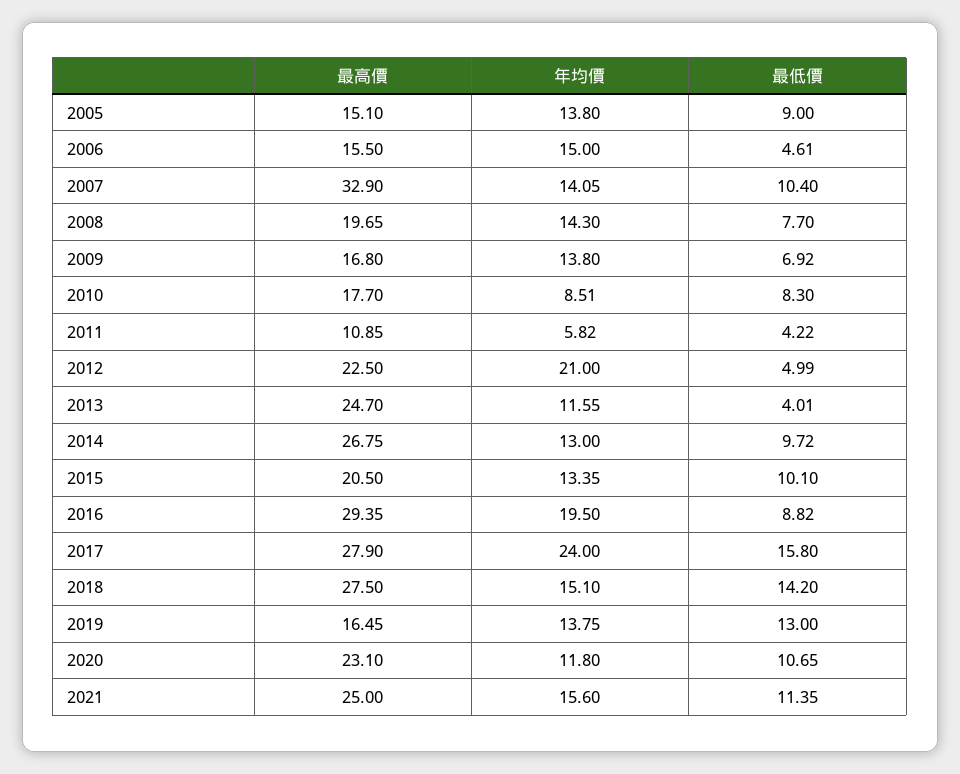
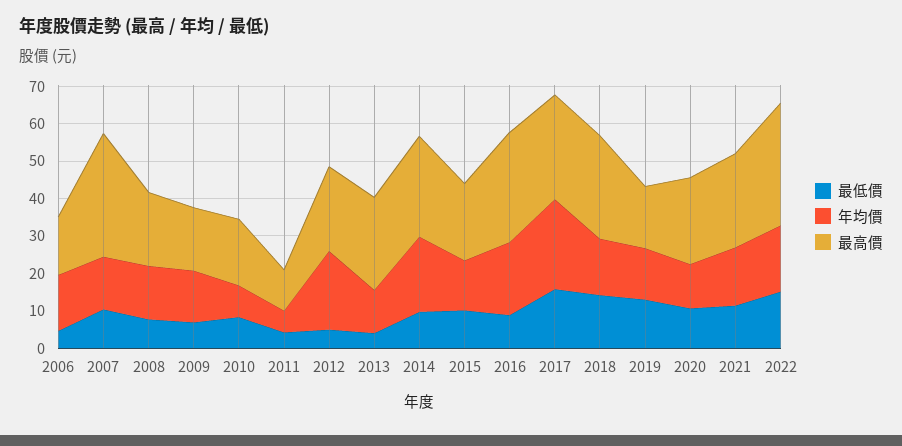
最高價, 2005: 15.1 -> none
年均價, 2005: 13.8 -> none
最低價, 2005: 9 -> none
年均價, 2014: 13 -> 20
最低價, 2022: none -> 15
年均價, 2022: none -> 17.5
最高價, 2022: none -> 32.5

